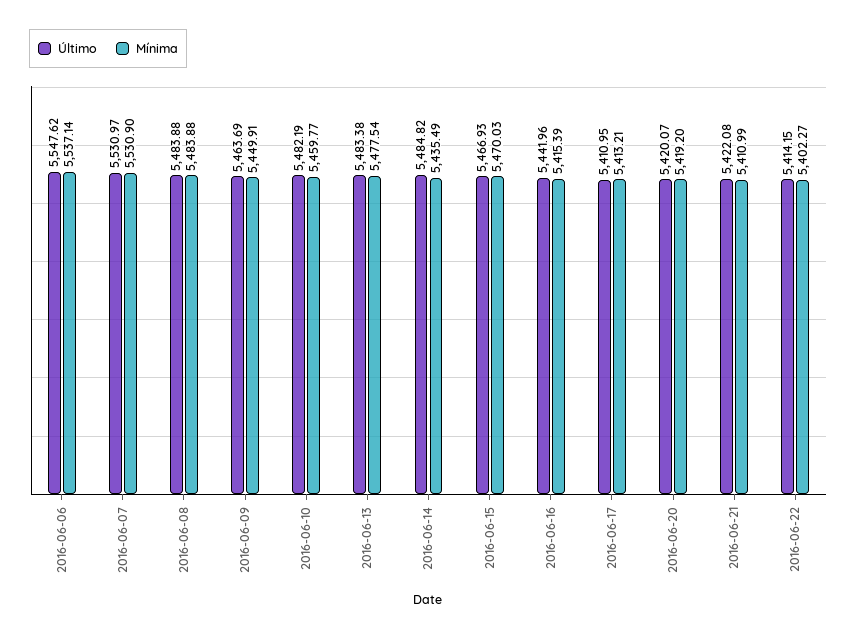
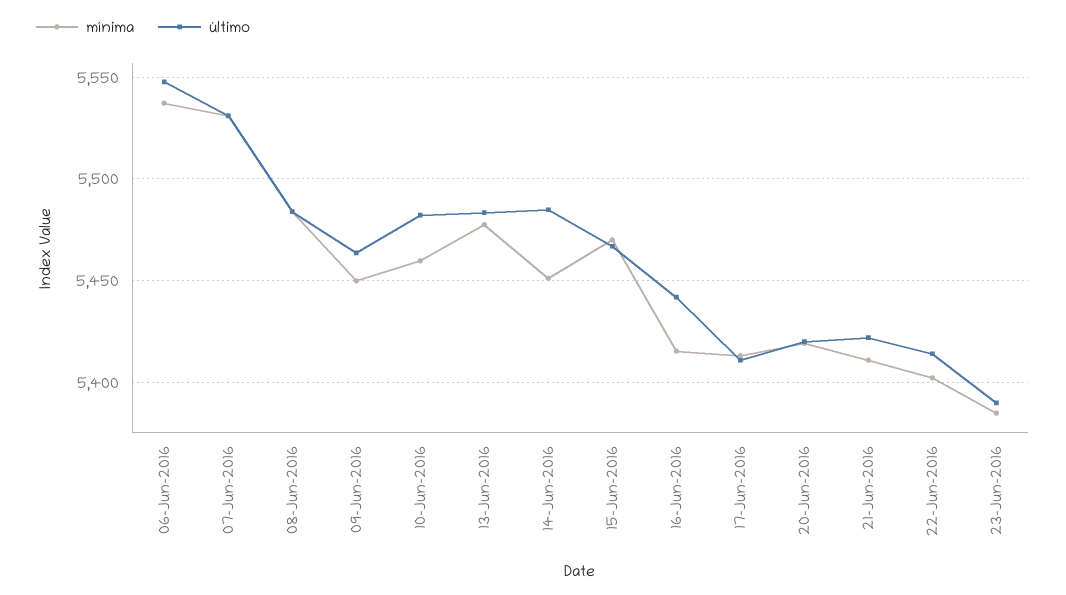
Mínima, 2016-06-14: 5435.49 -> 5450
Mínima, 23-Jun-2016: none -> 5385
Último, 23-Jun-2016: none -> 5390

